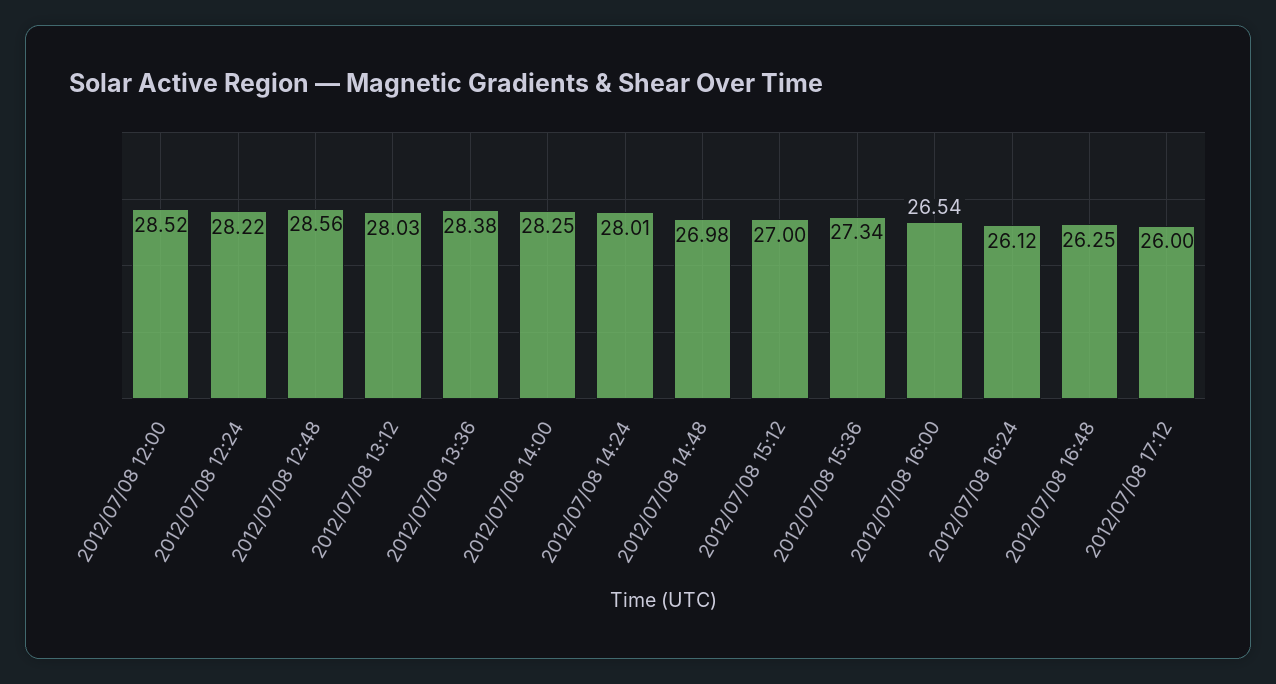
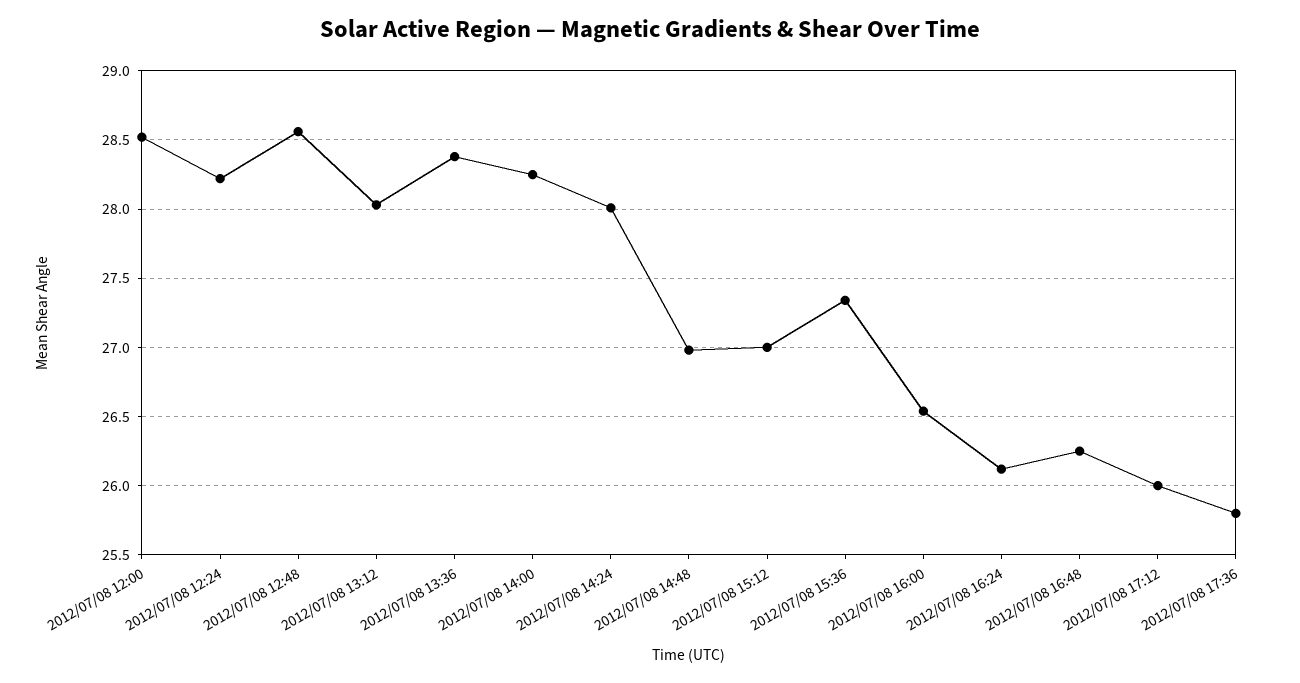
2012/07/08 17:36: none -> 25.8

